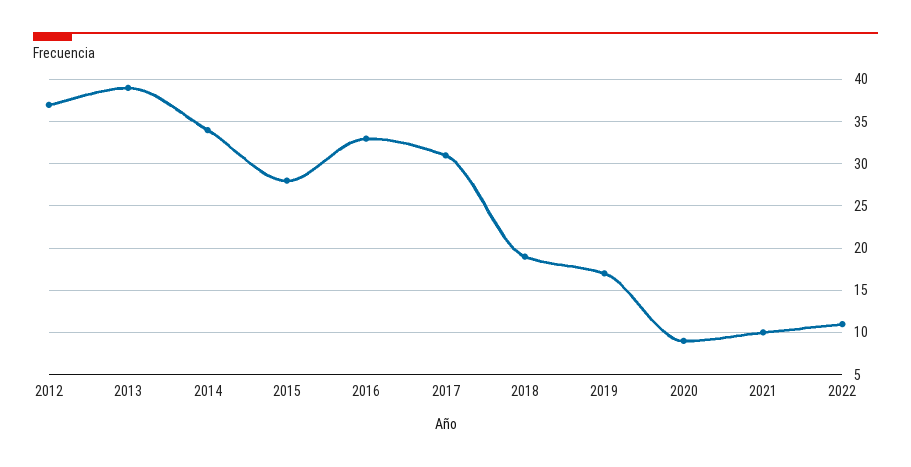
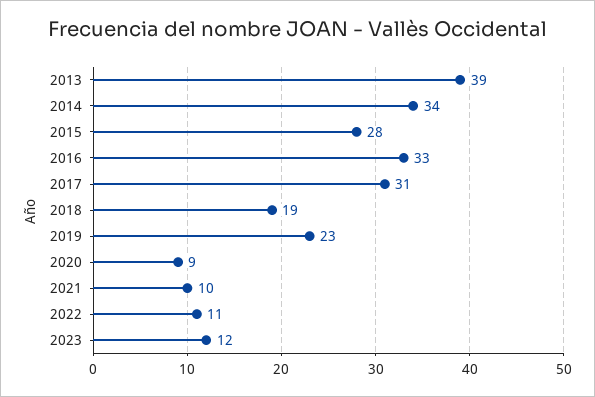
2012: 37 -> none
2019: 17 -> 23
2023: none -> 12

